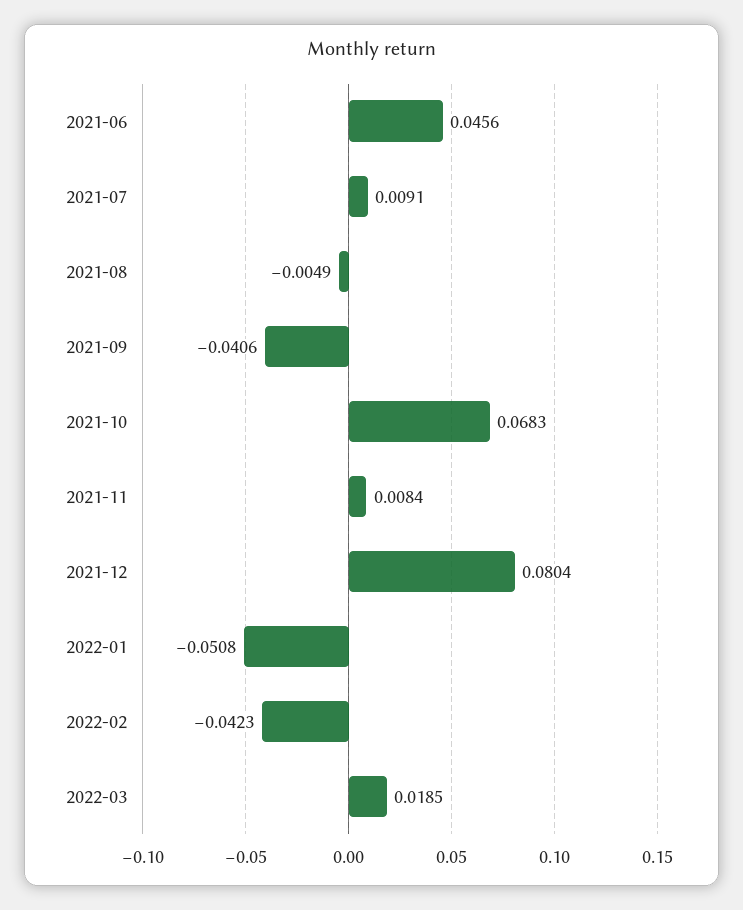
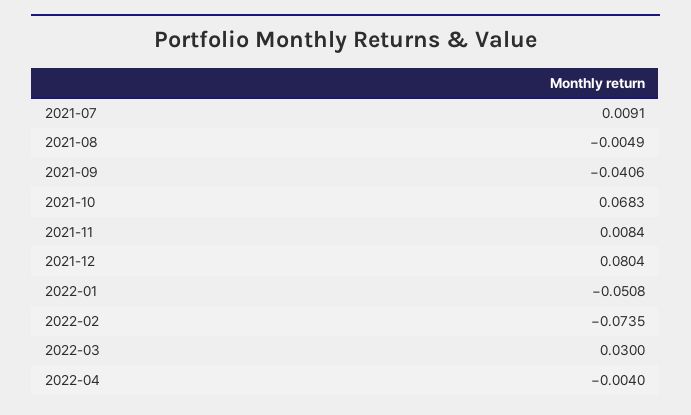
2021-06: 0.0456 -> none
2022-02: -0.0423 -> -0.0735
2022-03: 0.0185 -> 0.03
2022-04: none -> -0.004

